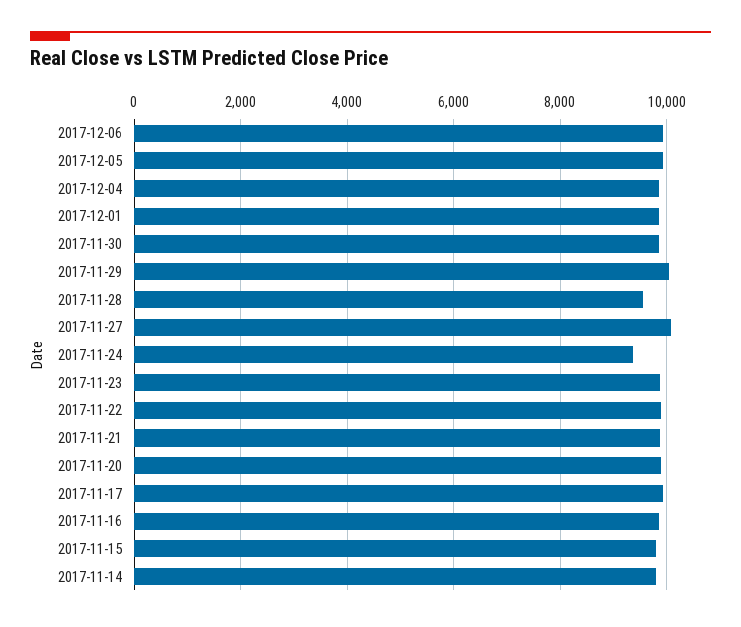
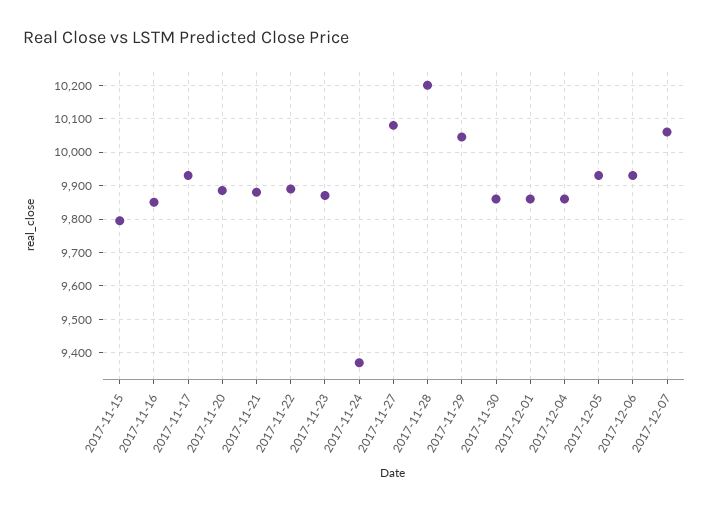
2017-11-28: 9600 -> 10200
2017-11-14: 9800 -> none
2017-12-07: none -> 10060

